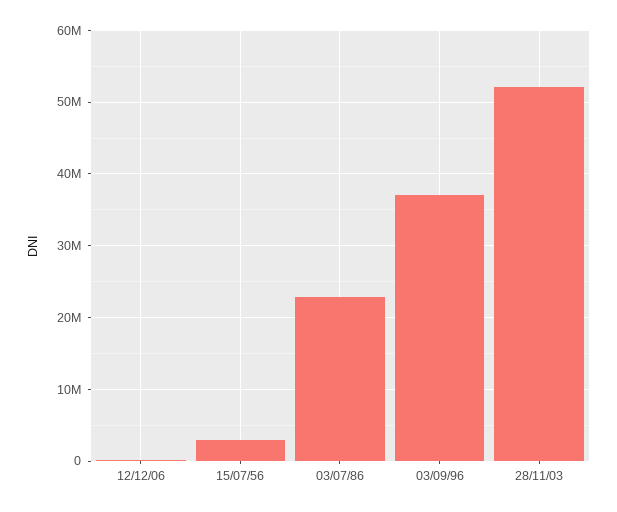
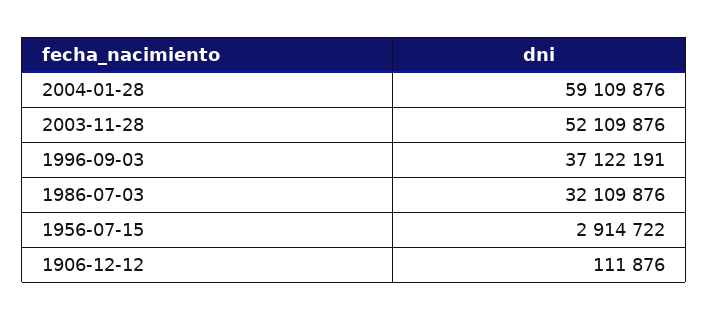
03/07/86: 23000000 -> 32109876
2004-01-28: none -> 59109876

